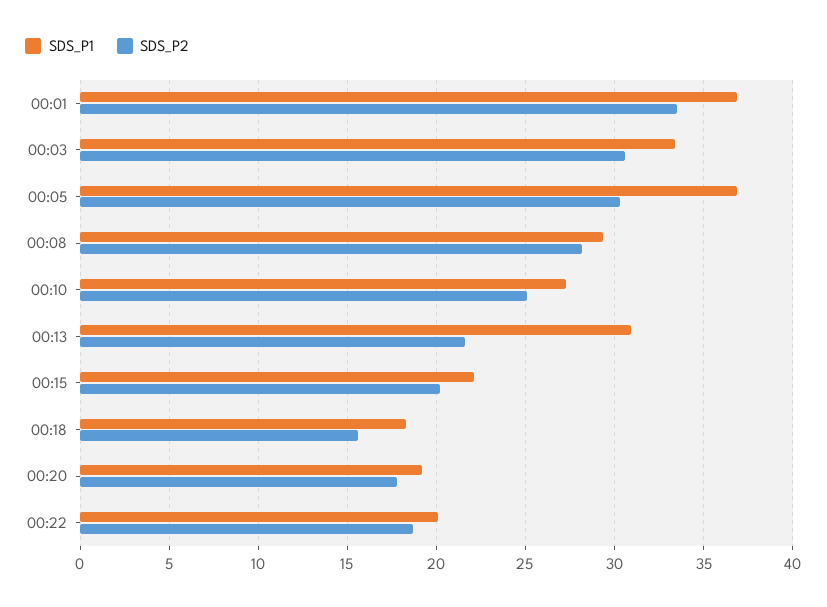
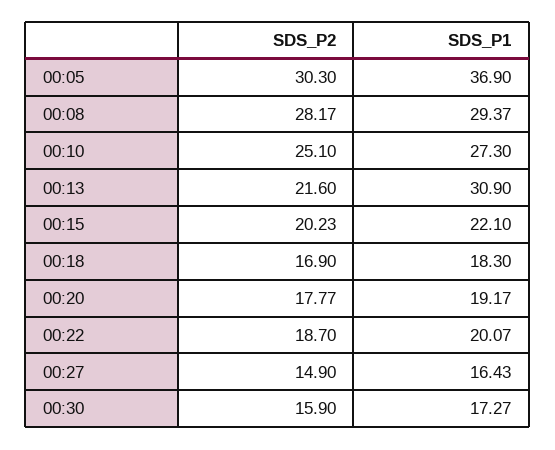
SDS_P1, 00:01: 37 -> none
SDS_P2, 00:01: 33.5 -> none
SDS_P1, 00:03: 33.5 -> none
SDS_P2, 00:03: 30.5 -> none
SDS_P2, 00:18: 15.5 -> 16.9
SDS_P2, 00:27: none -> 14.9
SDS_P1, 00:27: none -> 16.43
SDS_P2, 00:30: none -> 15.9
SDS_P1, 00:30: none -> 17.27

